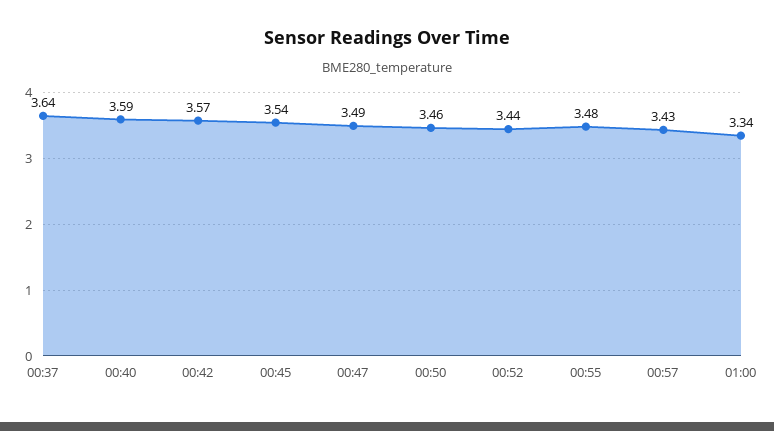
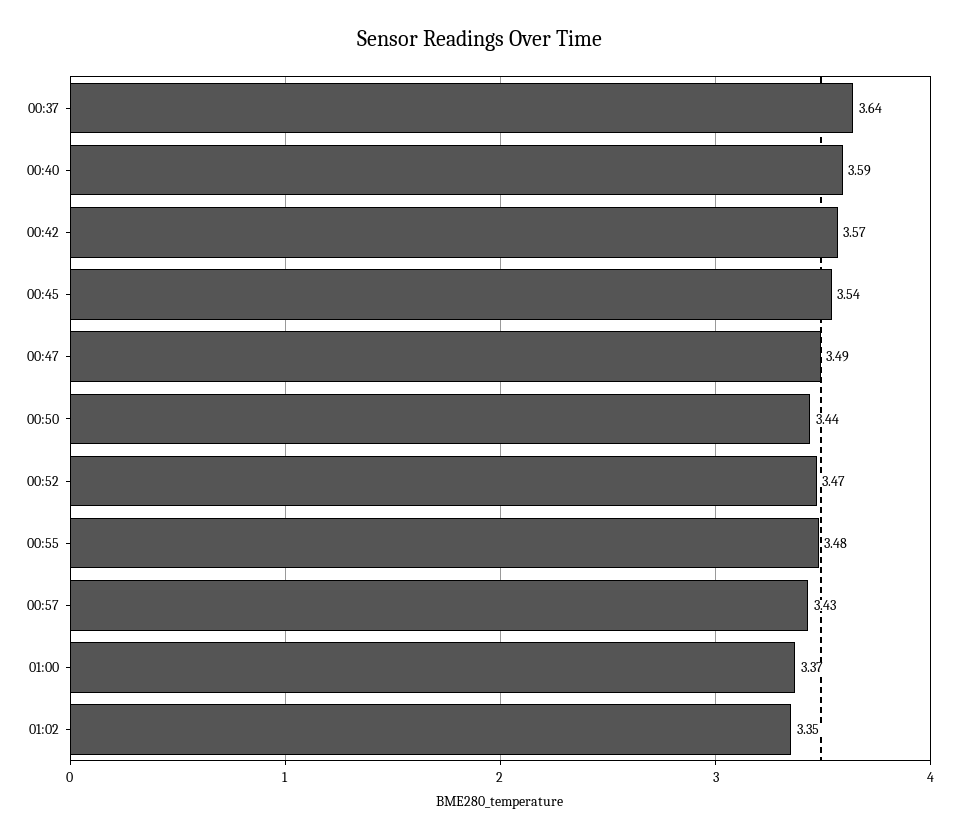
00:50: 3.46 -> 3.44
00:52: 3.44 -> 3.47
01:00: 3.34 -> 3.37
01:02: none -> 3.35

